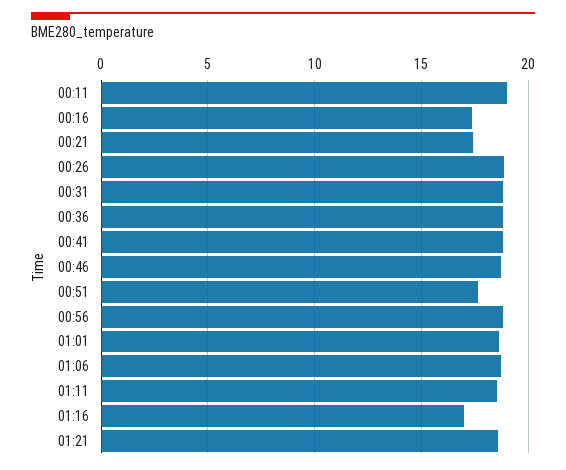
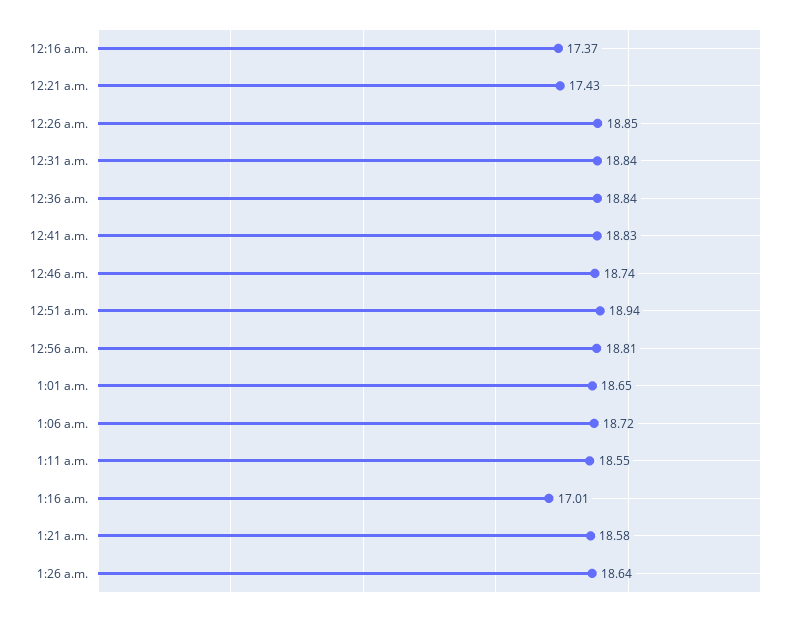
00:11: 19 -> none
00:51: 17.5 -> 18.94
1:26 a.m.: none -> 18.64

